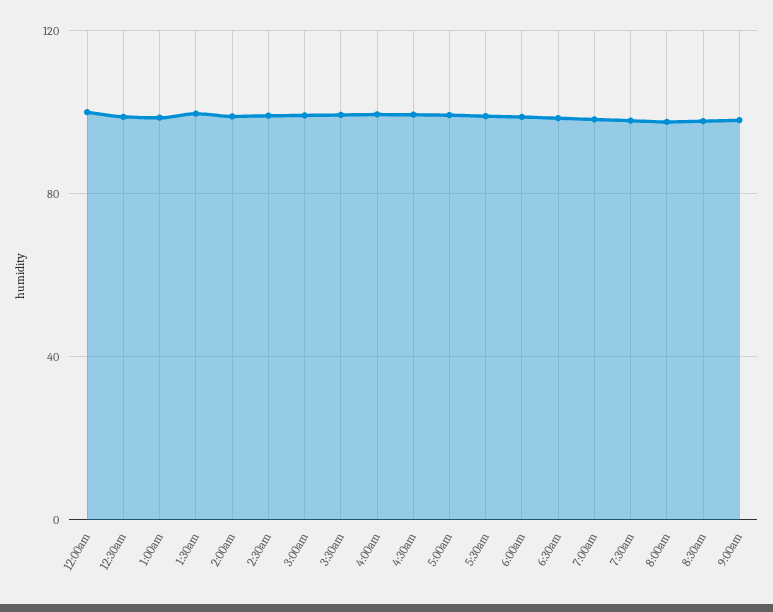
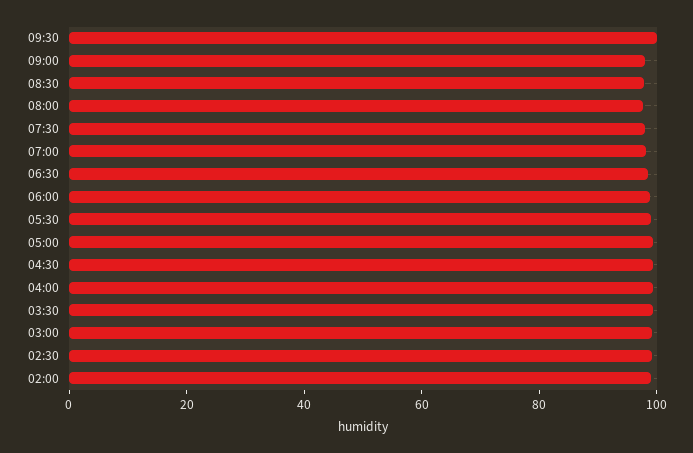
12:00am: 100 -> none
12:30am: 100 -> none
1:00am: 100 -> none
1:30am: 100 -> none
09:30: none -> 100

